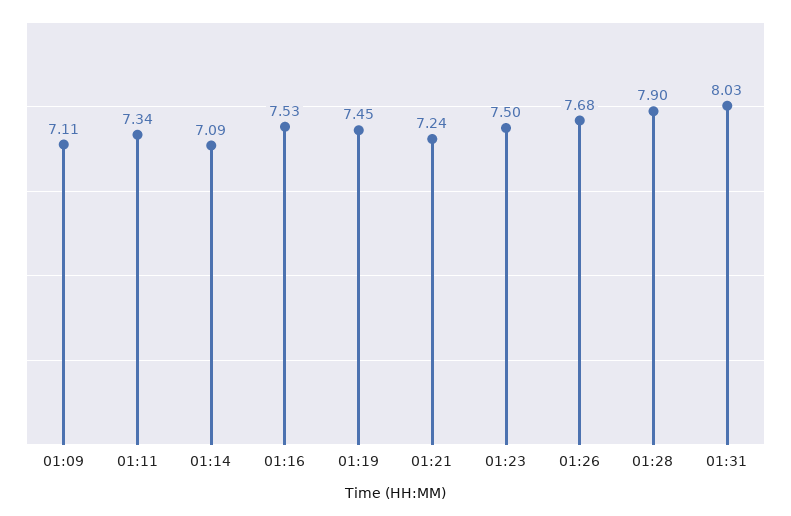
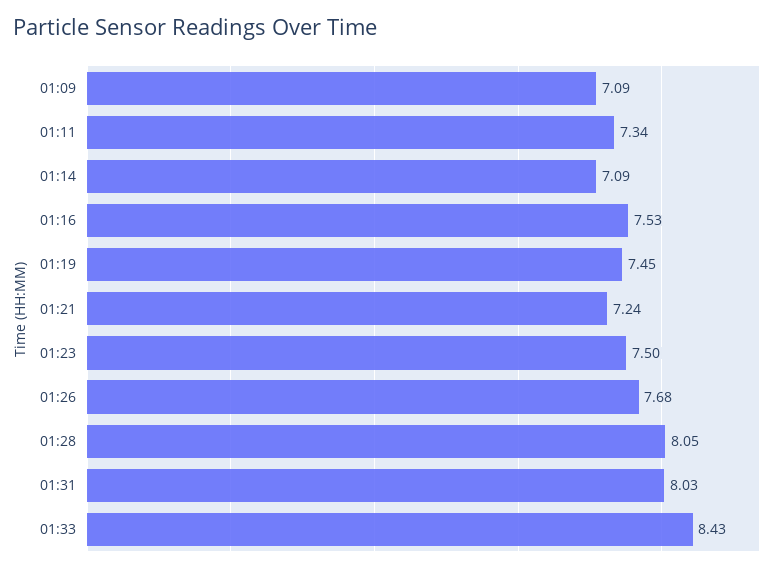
01:09: 7.11 -> 7.09
01:28: 7.9 -> 8.05
01:33: none -> 8.43

